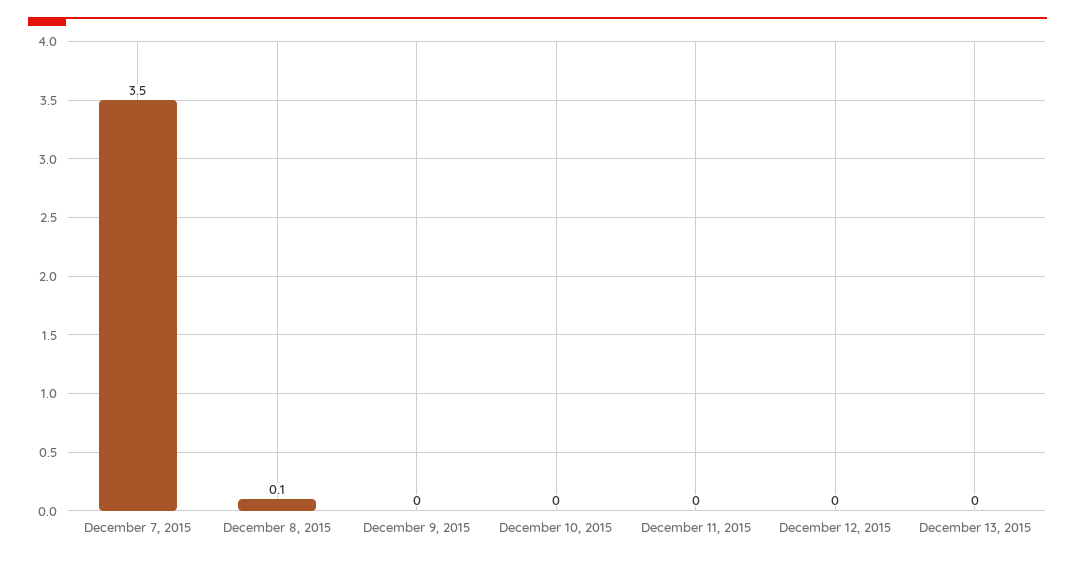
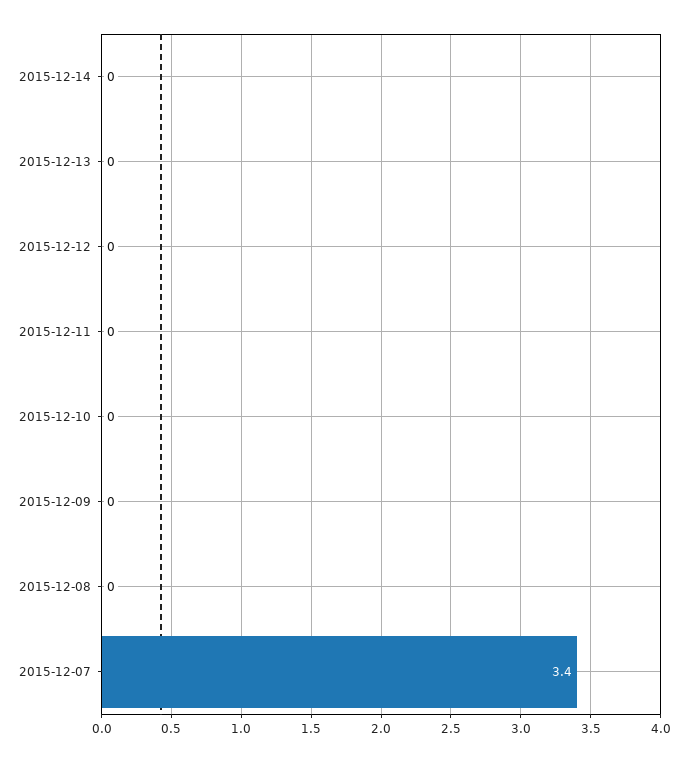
December 7, 2015: 3.5 -> 3.4
December 8, 2015: 0.1 -> 0
2015-12-14: none -> 0

